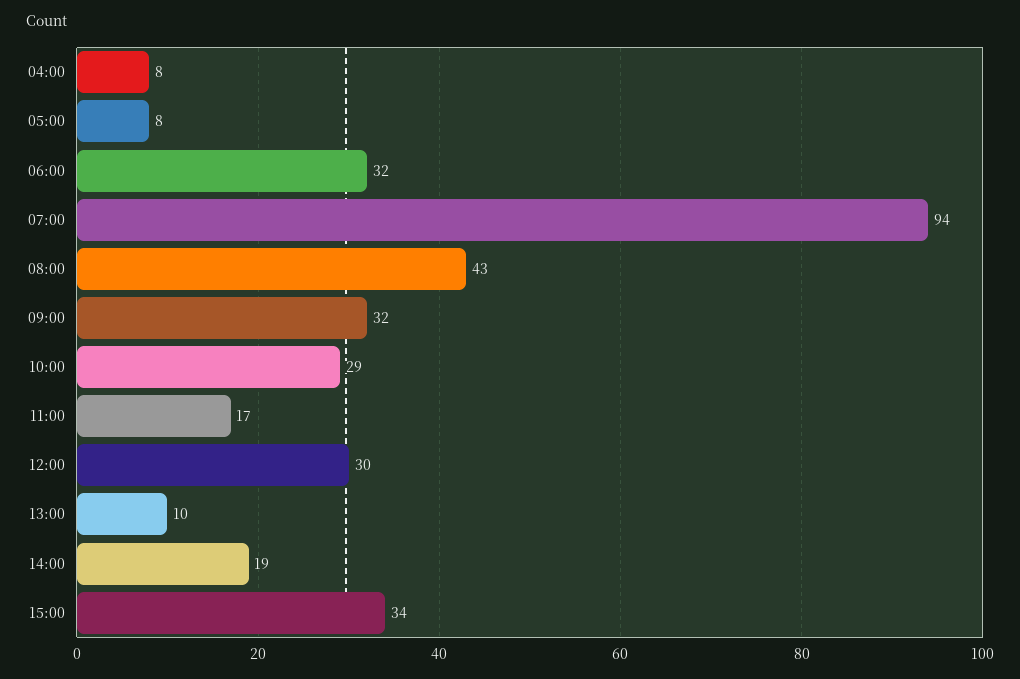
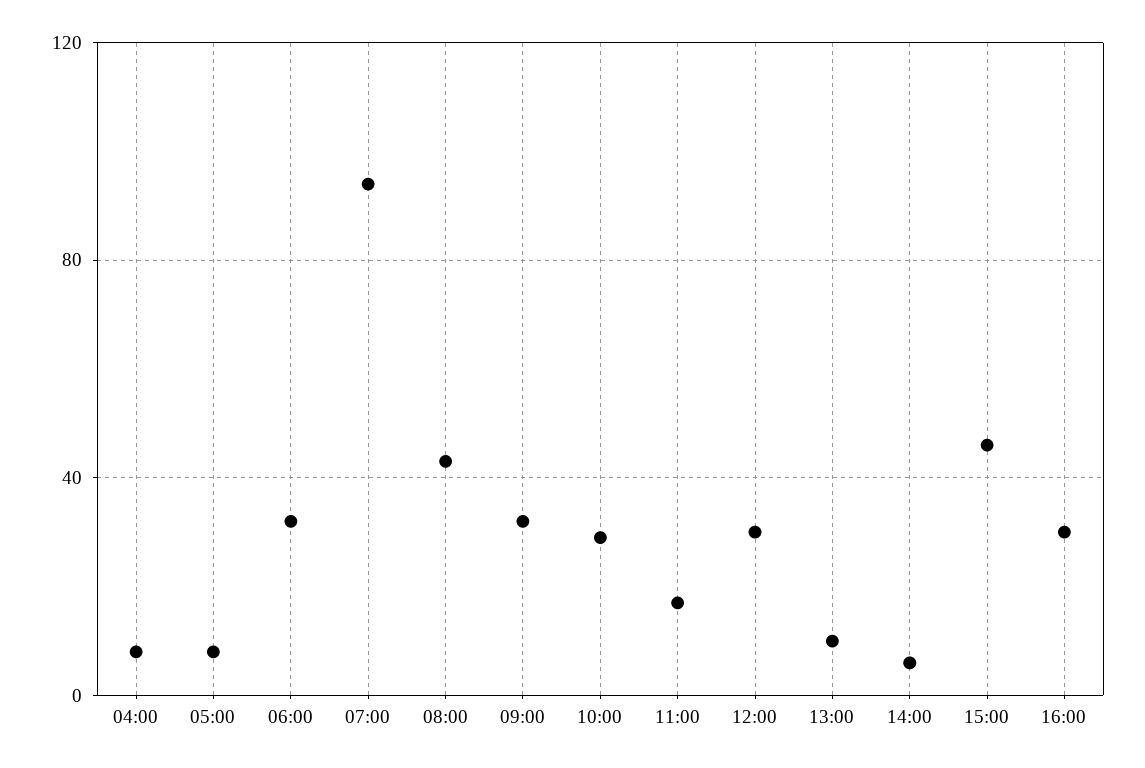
14:00: 19 -> 5
15:00: 34 -> 45
16:00: none -> 30

